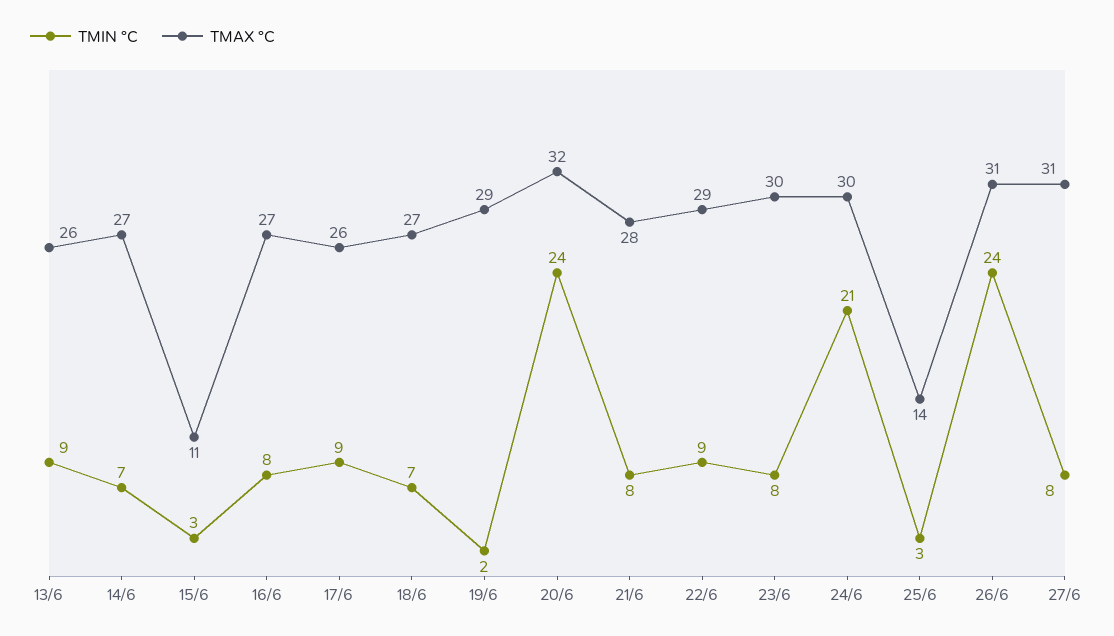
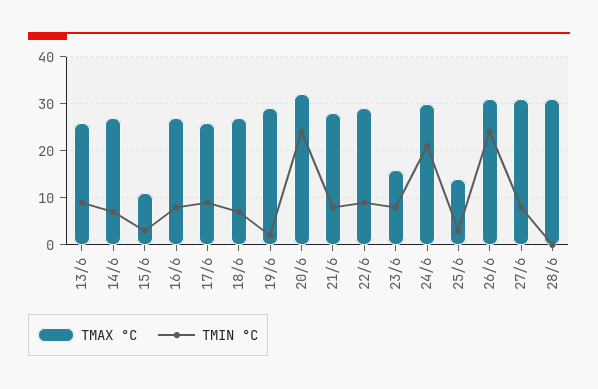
TMAX °C, 23/6: 30 -> 15
TMAX °C, 28/6: none -> 30
TMIN °C, 28/6: none -> 0

